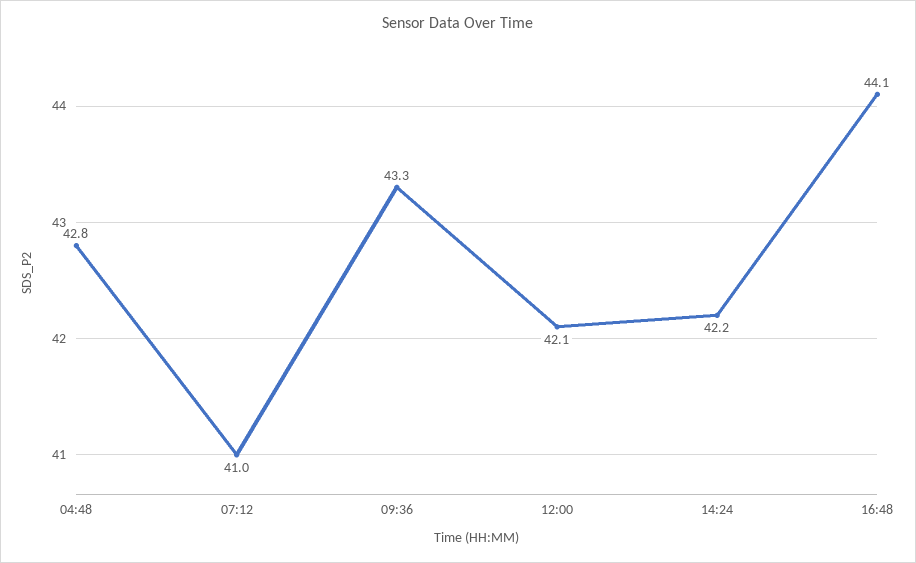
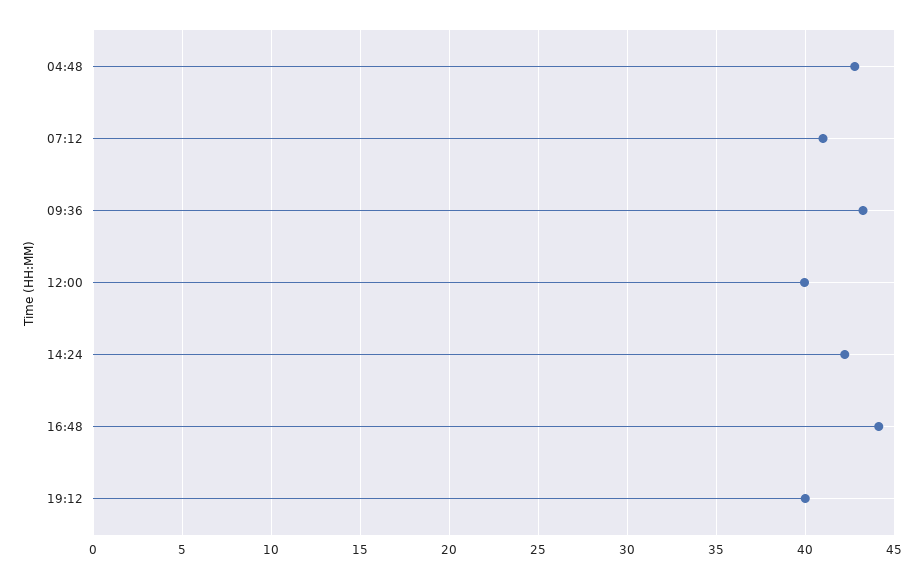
12:00: 42.1 -> 40
19:12: none -> 40

